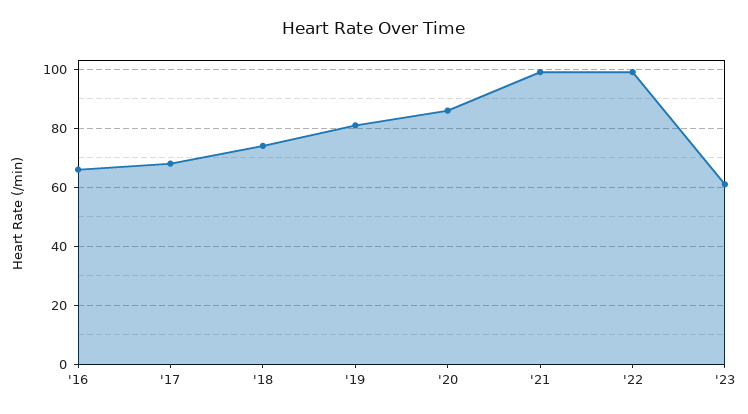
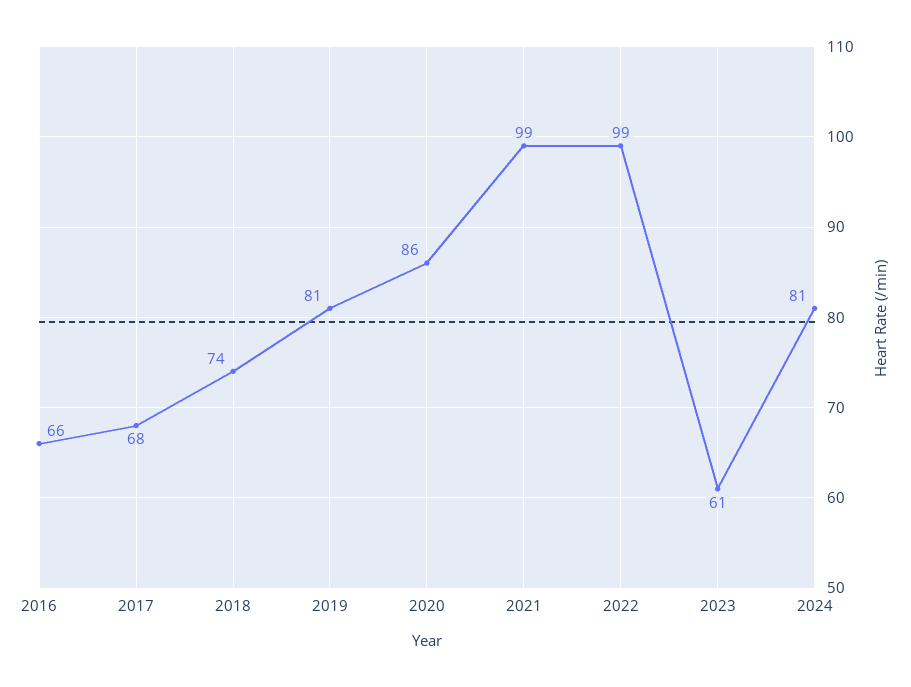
2024: none -> 81

